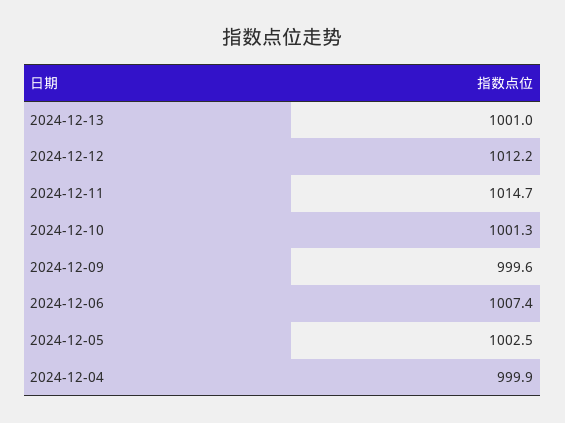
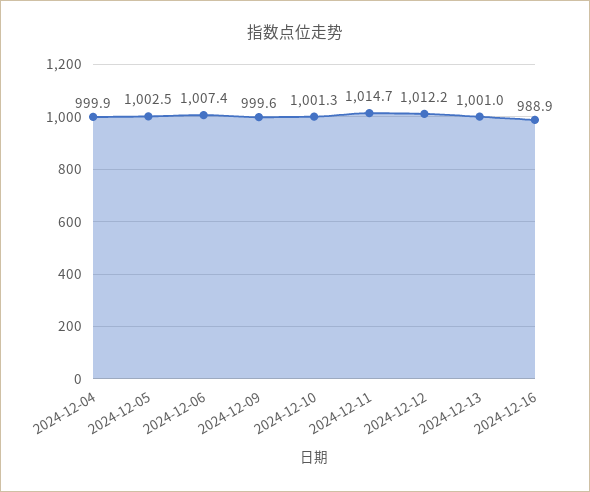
2024-12-16: none -> 988.9

